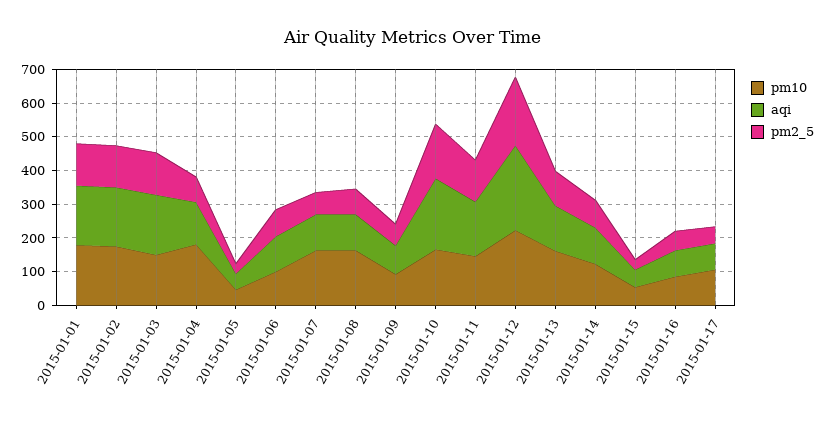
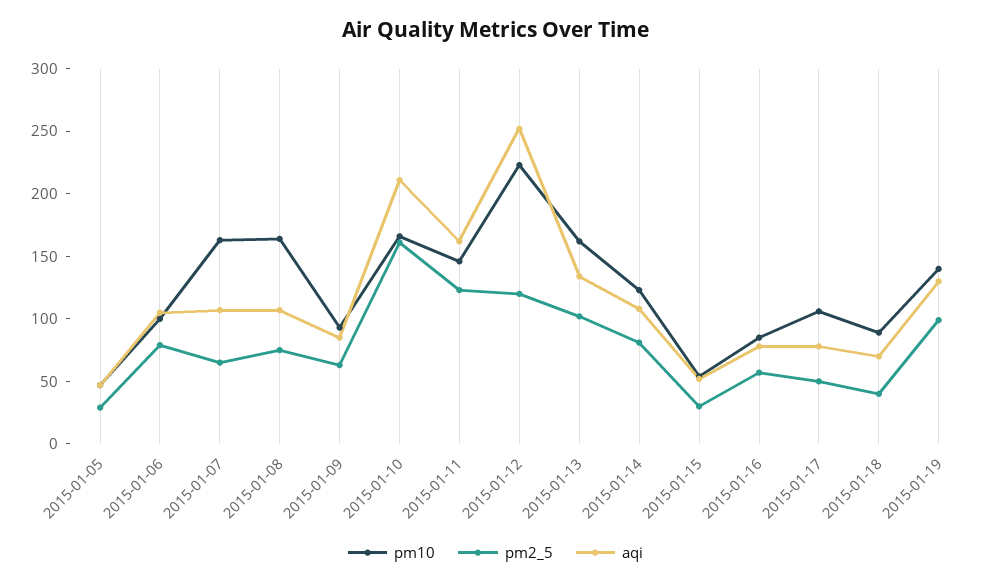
pm10, 2015-01-01: 175 -> none
aqi, 2015-01-01: 175 -> none
pm2_5, 2015-01-01: 125 -> none
pm10, 2015-01-02: 175 -> none
aqi, 2015-01-02: 175 -> none
pm2_5, 2015-01-02: 125 -> none
pm10, 2015-01-03: 150 -> none
aqi, 2015-01-03: 175 -> none
pm2_5, 2015-01-03: 125 -> none
pm10, 2015-01-04: 175 -> none
aqi, 2015-01-04: 125 -> none
pm2_5, 2015-01-04: 75 -> none
pm2_5, 2015-01-12: 200 -> 120
pm10, 2015-01-18: none -> 90
pm2_5, 2015-01-18: none -> 40
aqi, 2015-01-18: none -> 70
pm10, 2015-01-19: none -> 140
pm2_5, 2015-01-19: none -> 100
aqi, 2015-01-19: none -> 130

